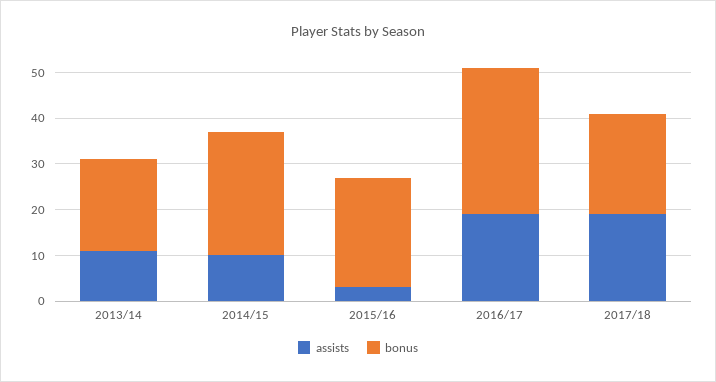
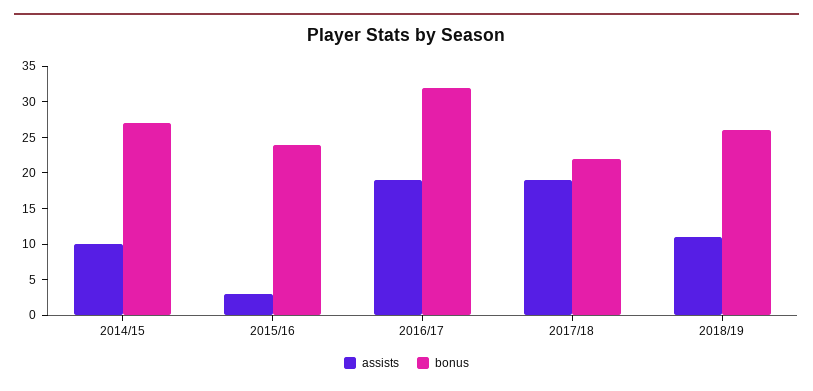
assists, 2013/14: 10 -> none
bonus, 2013/14: 20 -> none
assists, 2018/19: none -> 10
bonus, 2018/19: none -> 25

